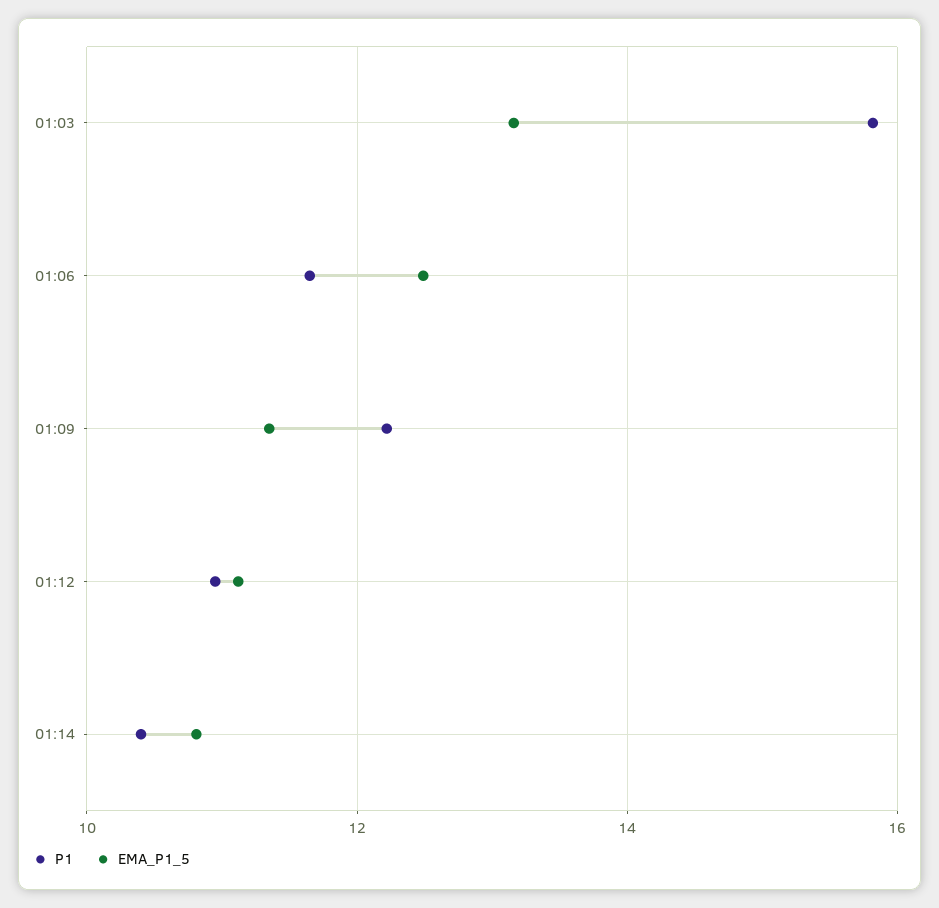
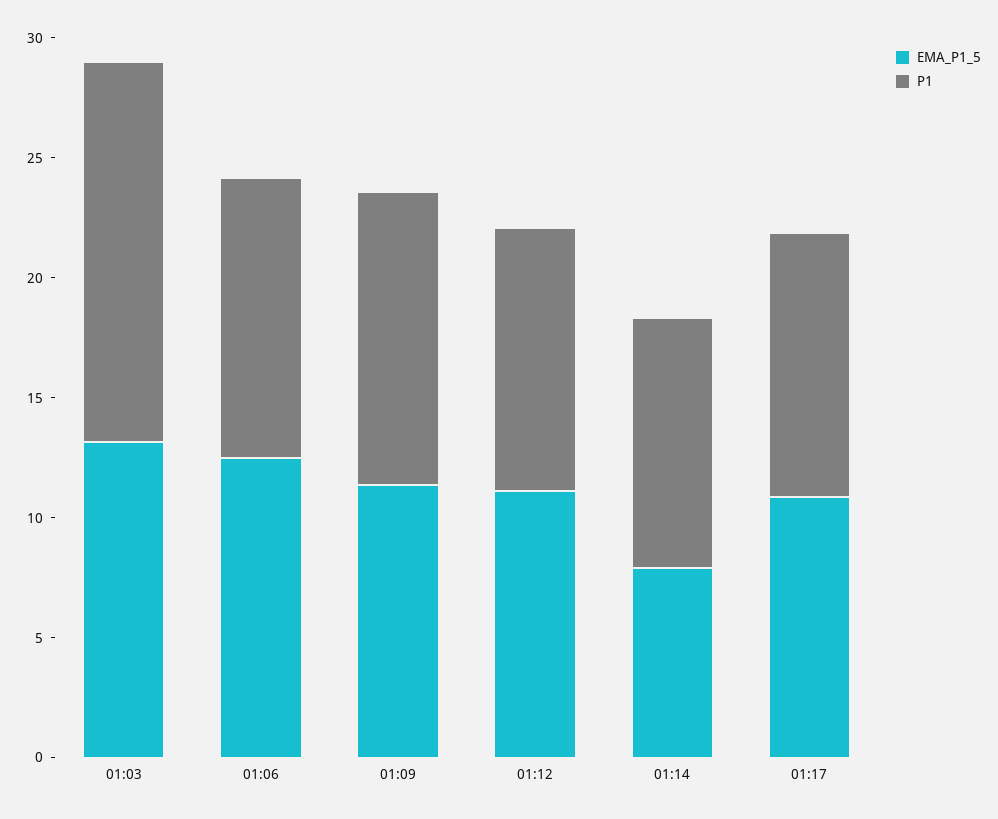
EMA_P1_5, 01:14: 10.8 -> 8
EMA_P1_5, 01:17: none -> 11
P1, 01:17: none -> 11

